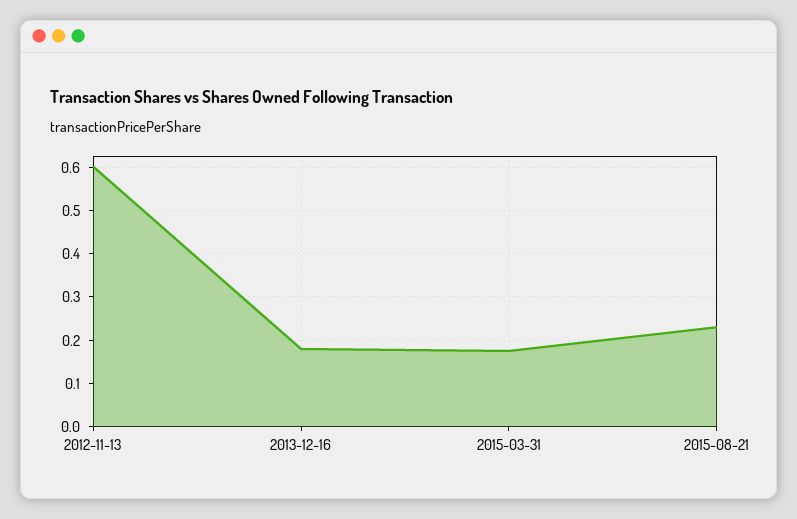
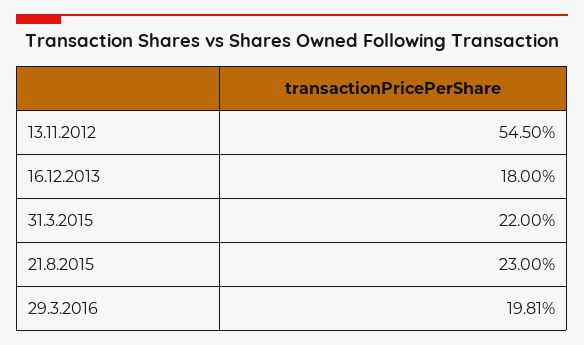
2012-11-13: 0.6 -> 0.545
2015-03-31: 0.18 -> 0.22
29.3.2016: none -> 0.1981

